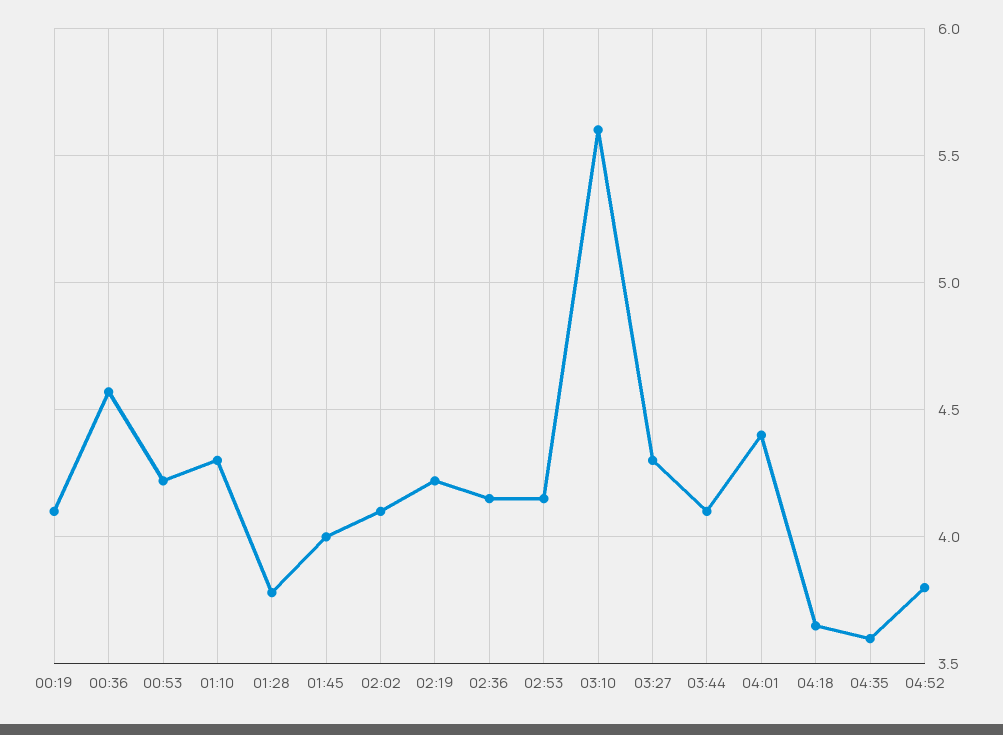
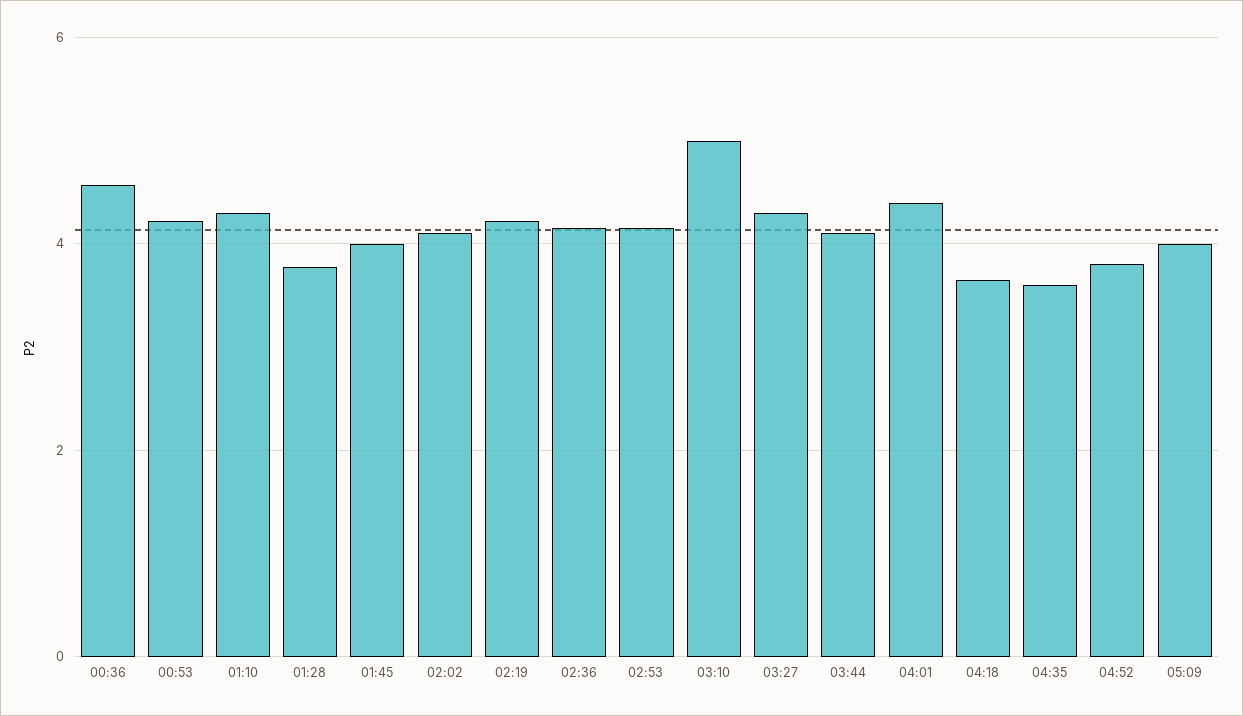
00:19: 4.1 -> none
03:10: 5.6 -> 5
05:09: none -> 4

